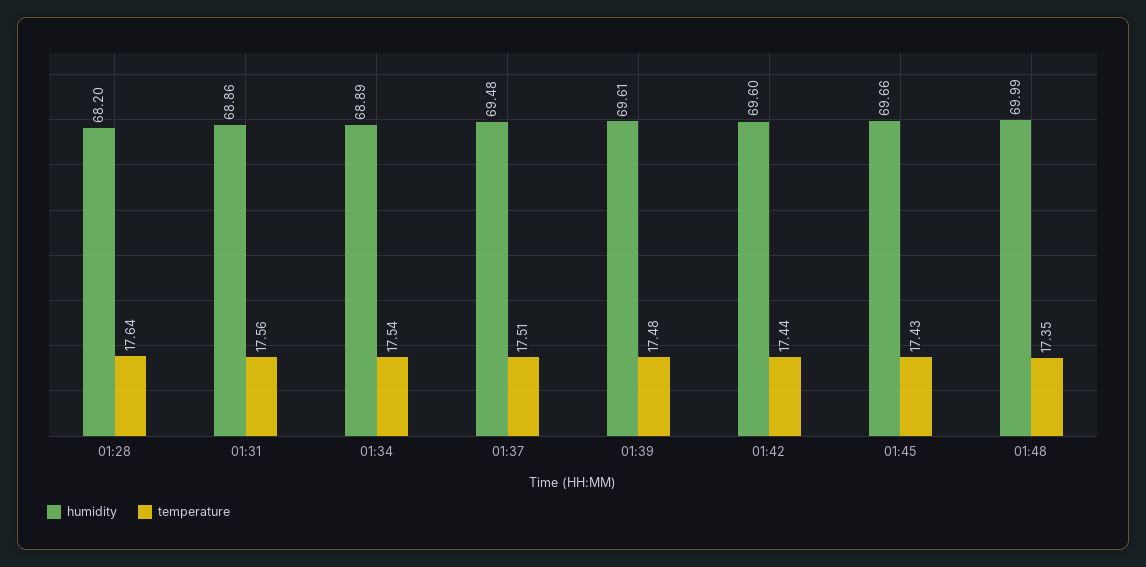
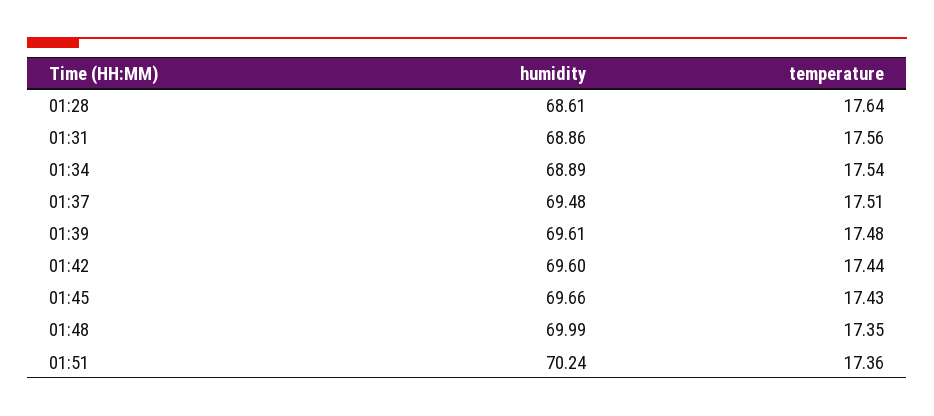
humidity, 01:28: 68.2 -> 68.61
humidity, 01:51: none -> 70.24
temperature, 01:51: none -> 17.36

